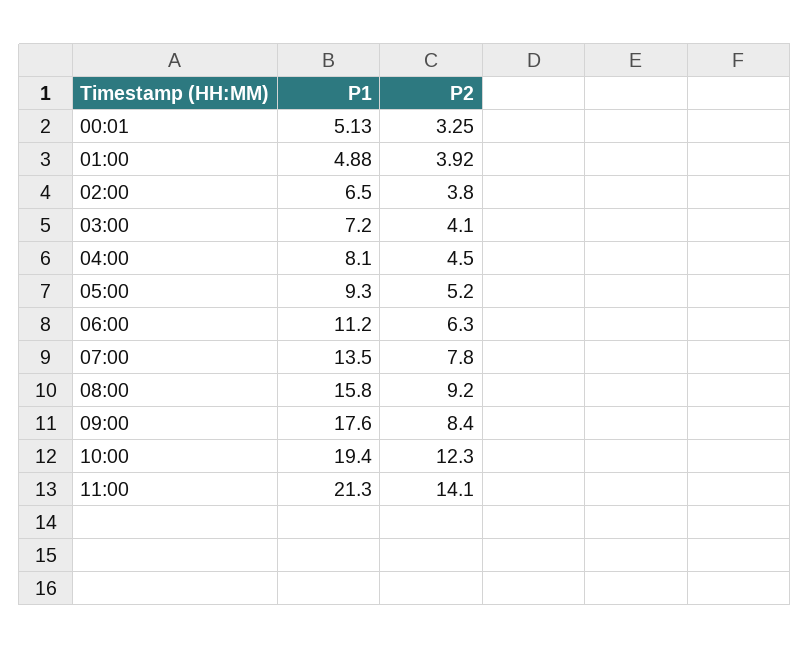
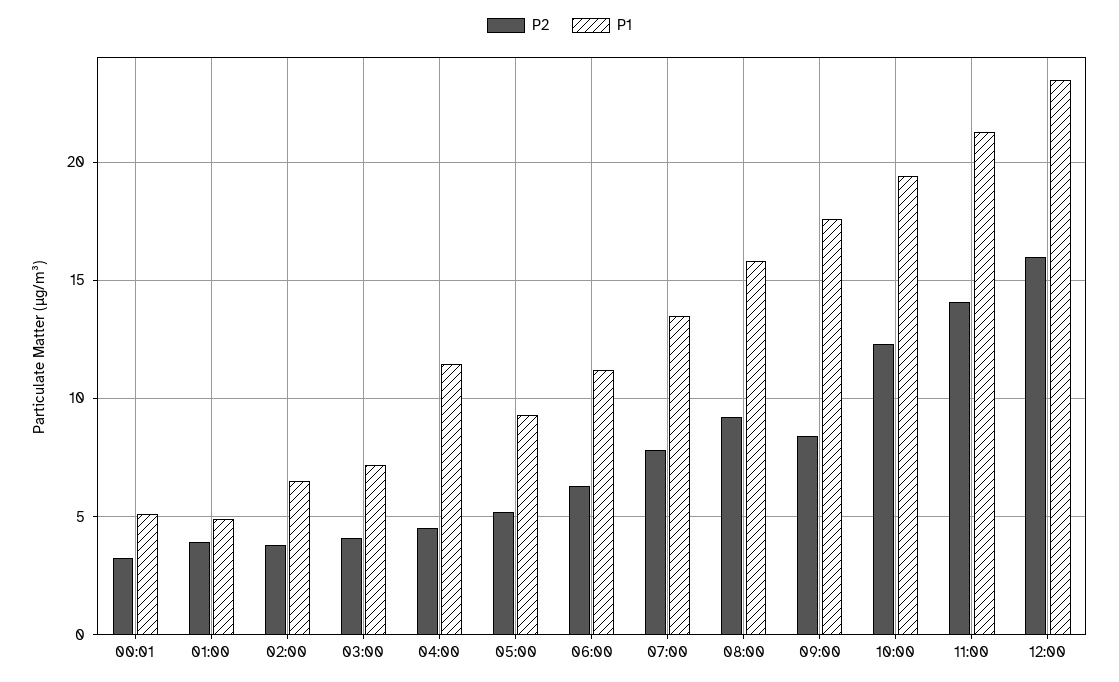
P1, 04:00: 8.1 -> 11.5
P2, 12:00: none -> 16
P1, 12:00: none -> 23.5

